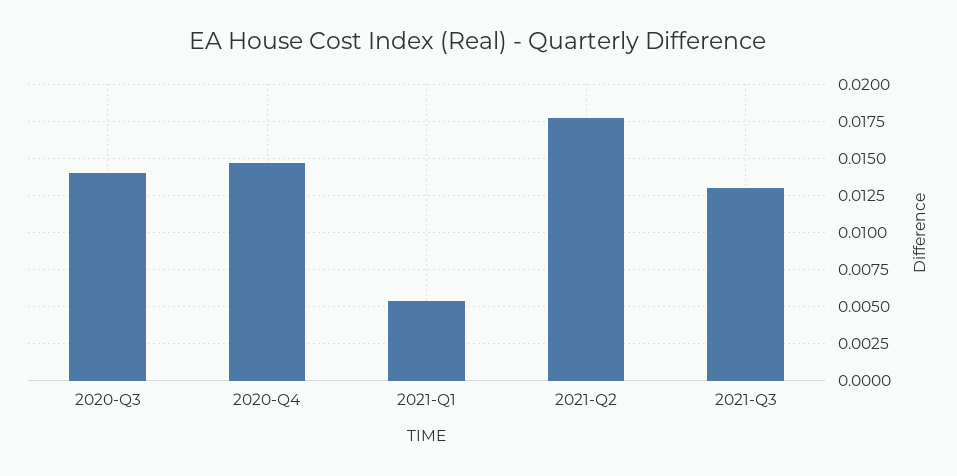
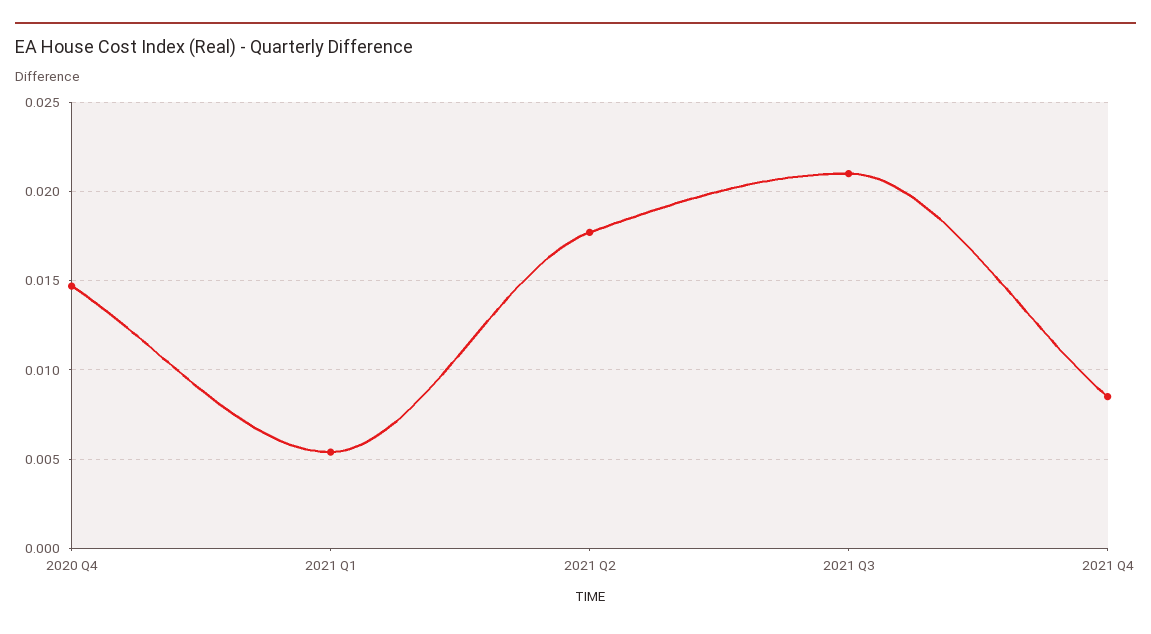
2020-Q3: 0.014 -> none
2021-Q3: 0.013 -> 0.021
2021 Q4: none -> 0.0085

